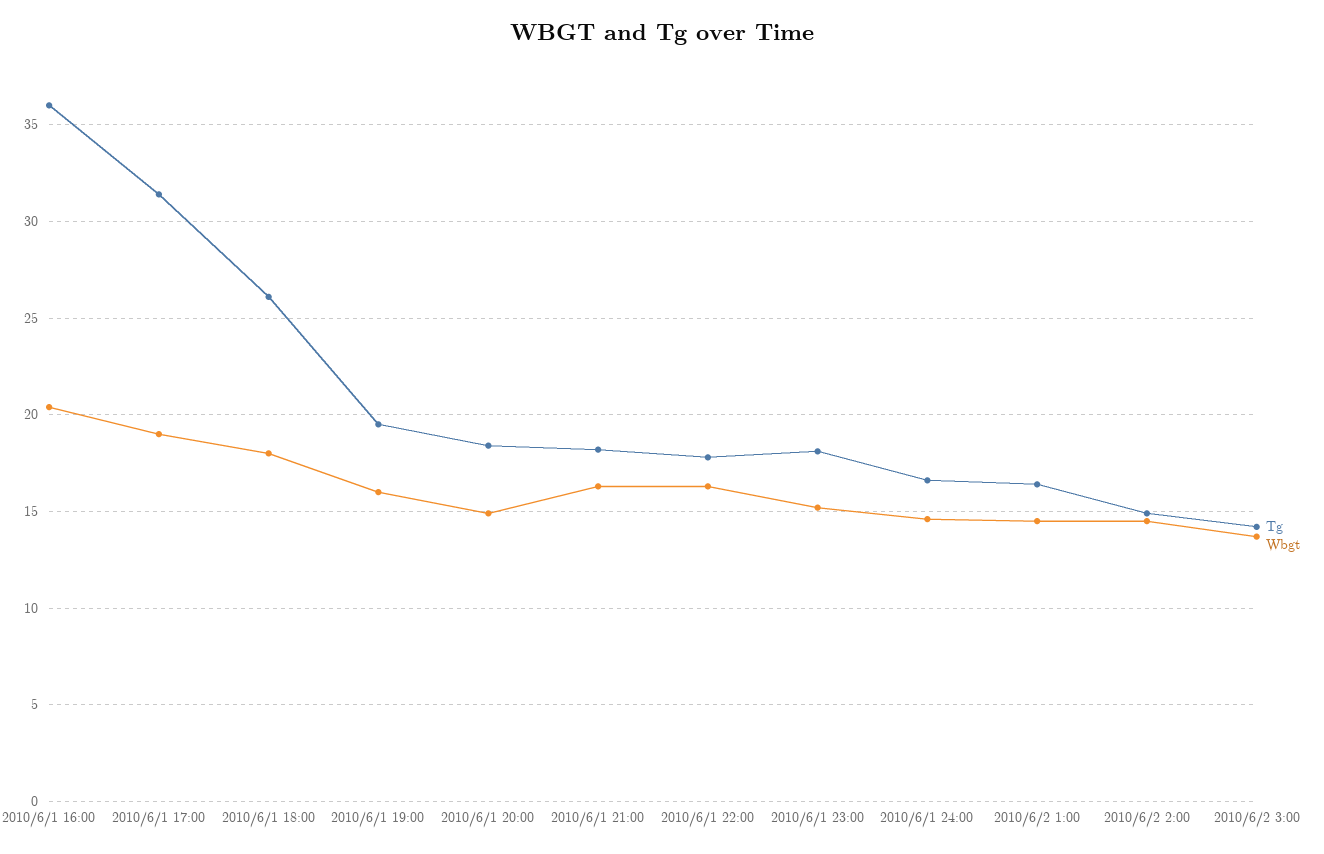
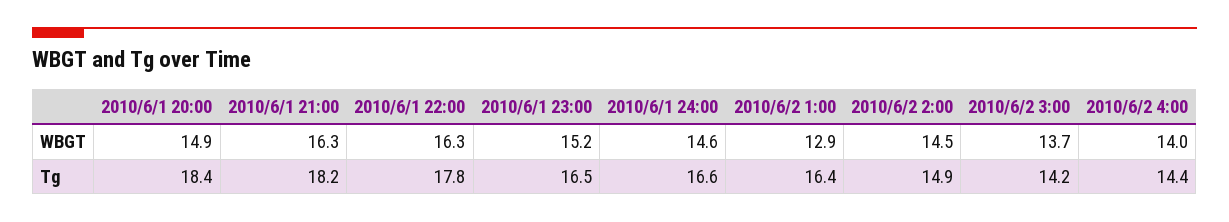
Tg, 2010/6/1 16:00: 36 -> none
Wbgt, 2010/6/1 16:00: 20.5 -> none
Tg, 2010/6/1 17:00: 31.5 -> none
Wbgt, 2010/6/1 17:00: 19 -> none
Tg, 2010/6/1 18:00: 26 -> none
Wbgt, 2010/6/1 18:00: 18 -> none
Tg, 2010/6/1 19:00: 19.5 -> none
Wbgt, 2010/6/1 19:00: 16 -> none
Tg, 2010/6/1 23:00: 18 -> 16.5
Wbgt, 2010/6/2 1:00: 14.5 -> 12.9
Wbgt, 2010/6/2 4:00: none -> 14
Tg, 2010/6/2 4:00: none -> 14.4

